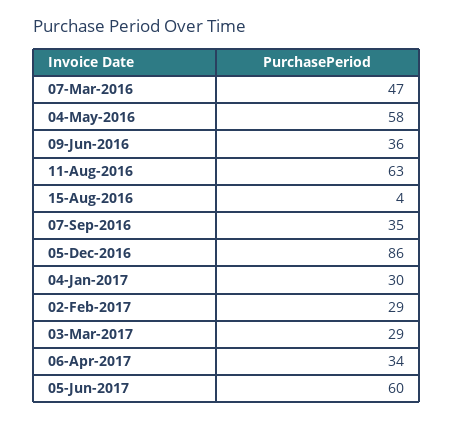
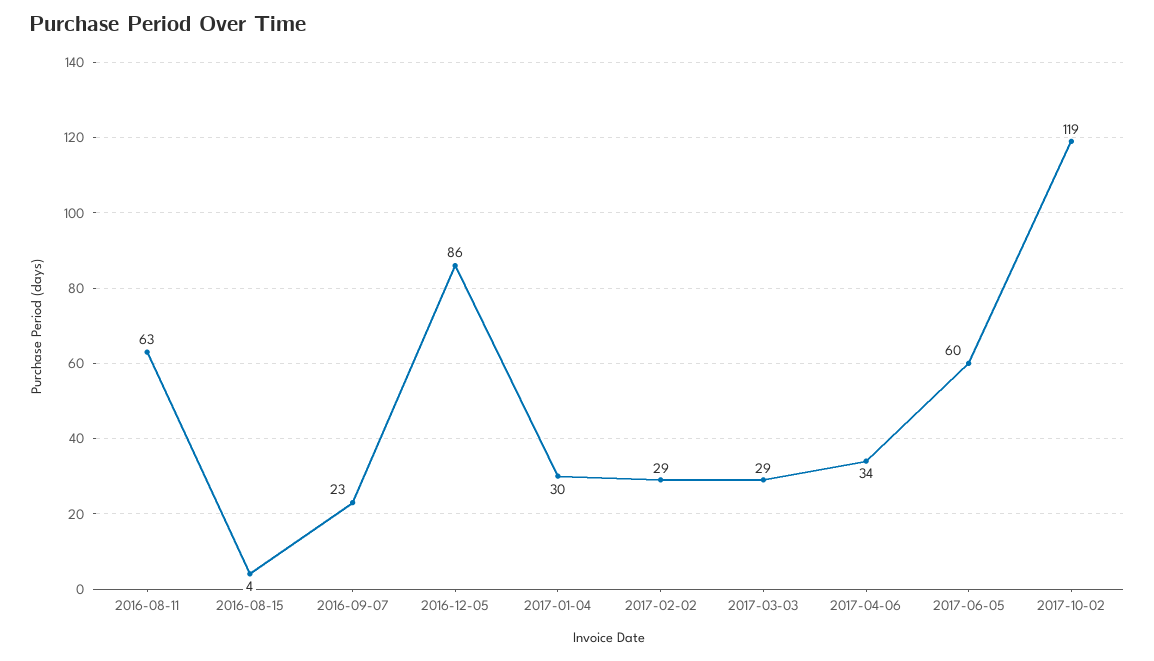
07-Mar-2016: 47 -> none
04-May-2016: 58 -> none
09-Jun-2016: 36 -> none
07-Sep-2016: 35 -> 23
2017-10-02: none -> 119

